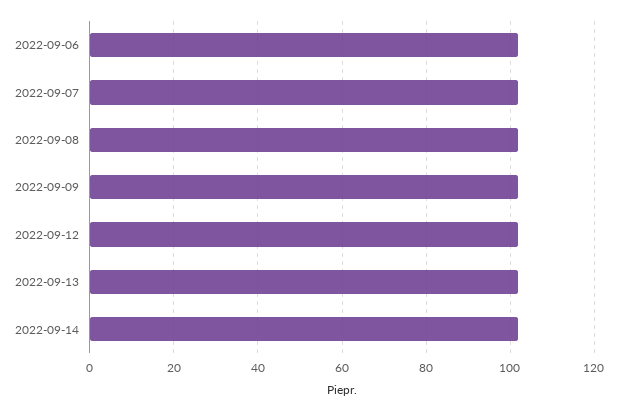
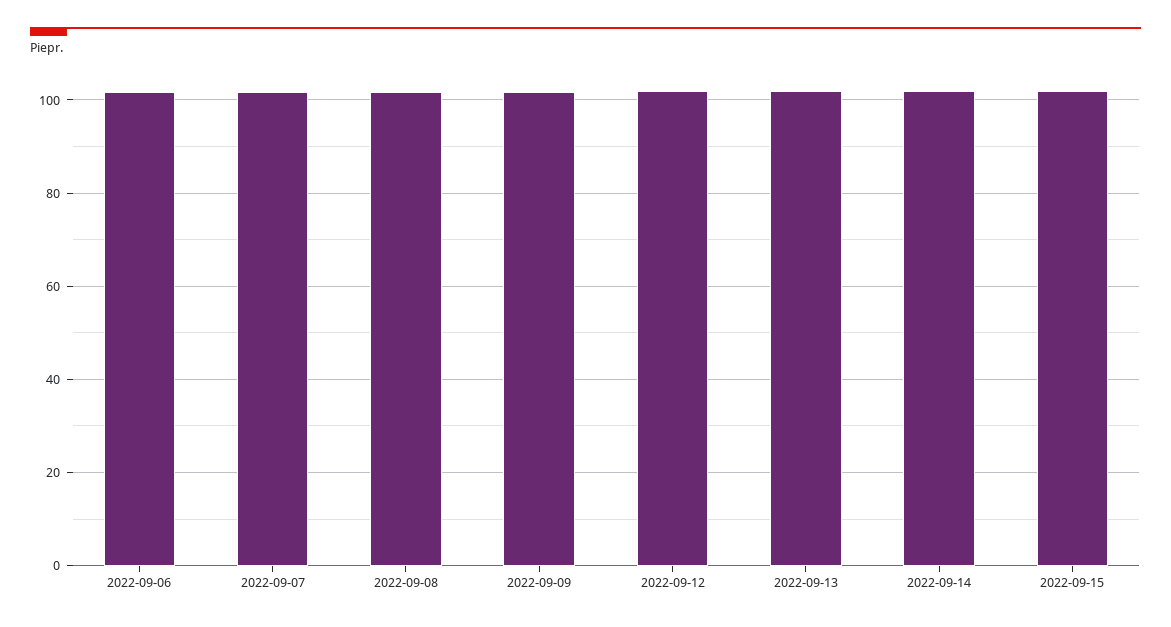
2022-09-15: none -> 102

